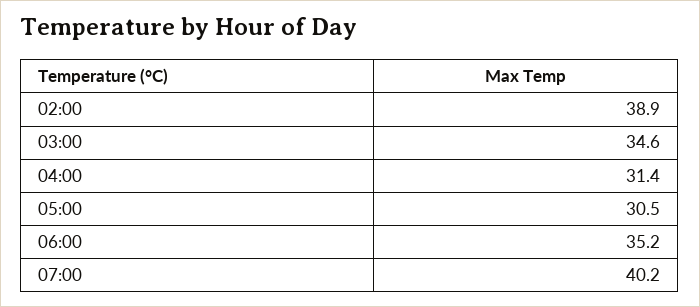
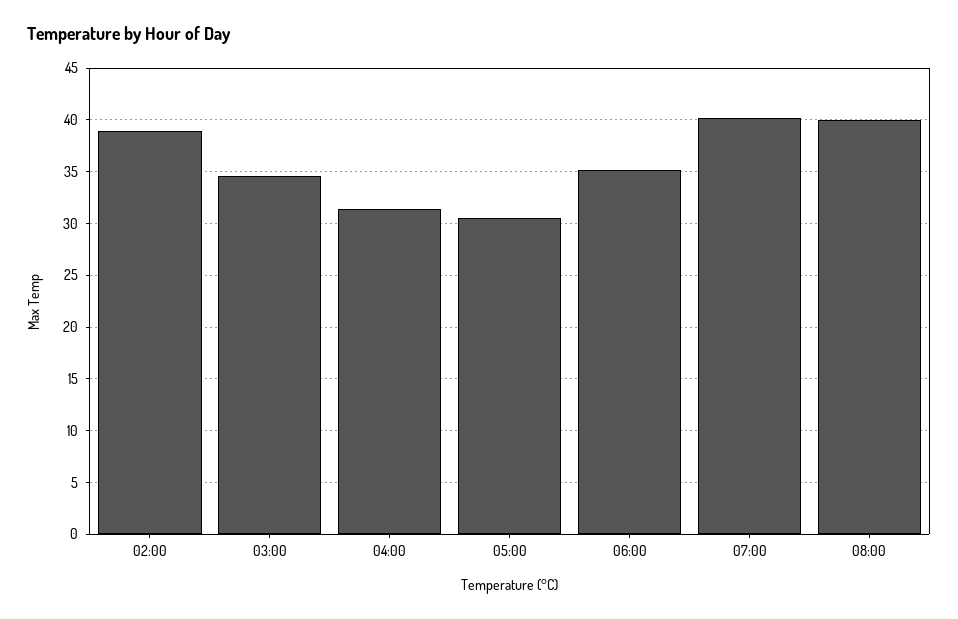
08:00: none -> 40

